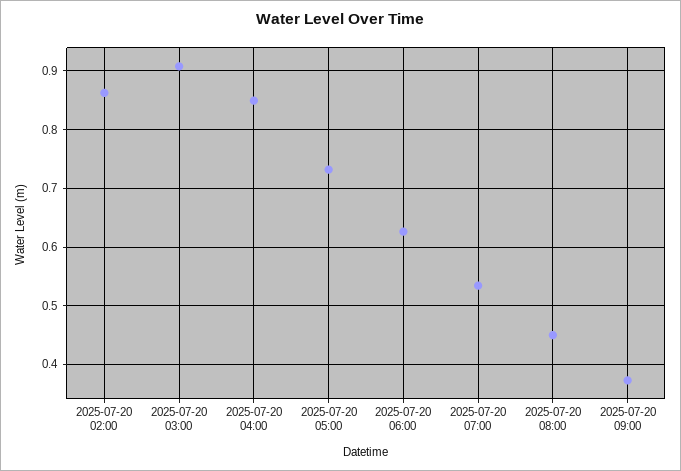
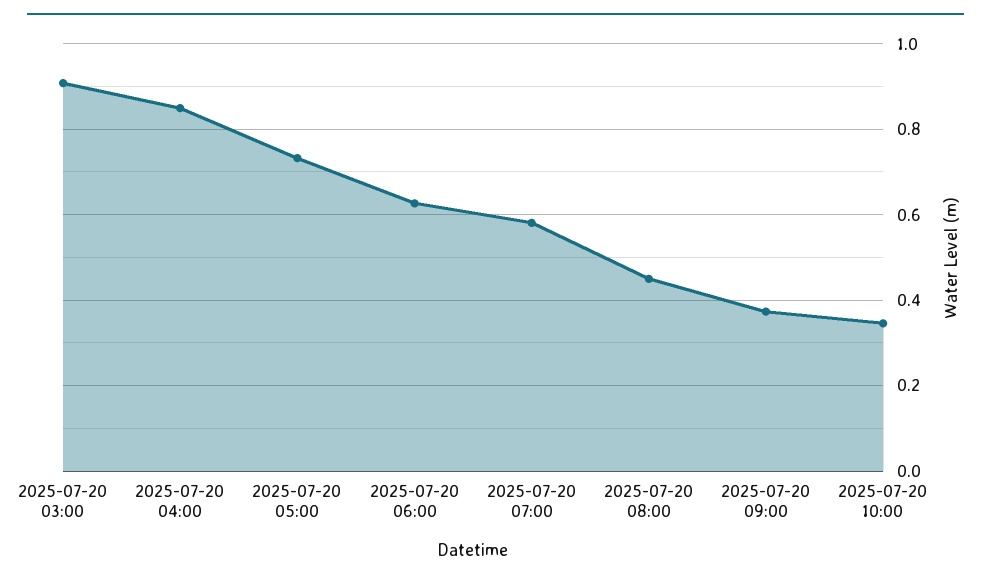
2025-07-20 02:00: 0.86 -> none
2025-07-20 07:00: 0.54 -> 0.58
2025-07-20 10:00: none -> 0.34

